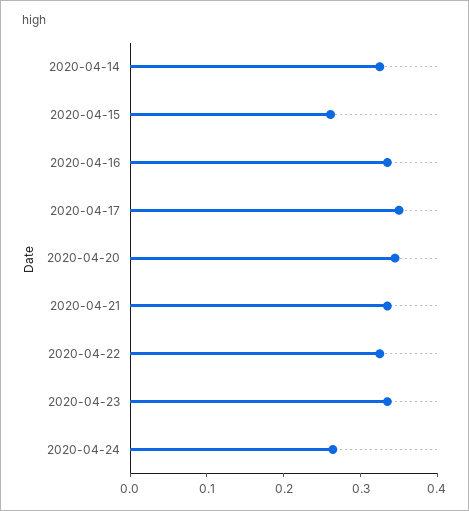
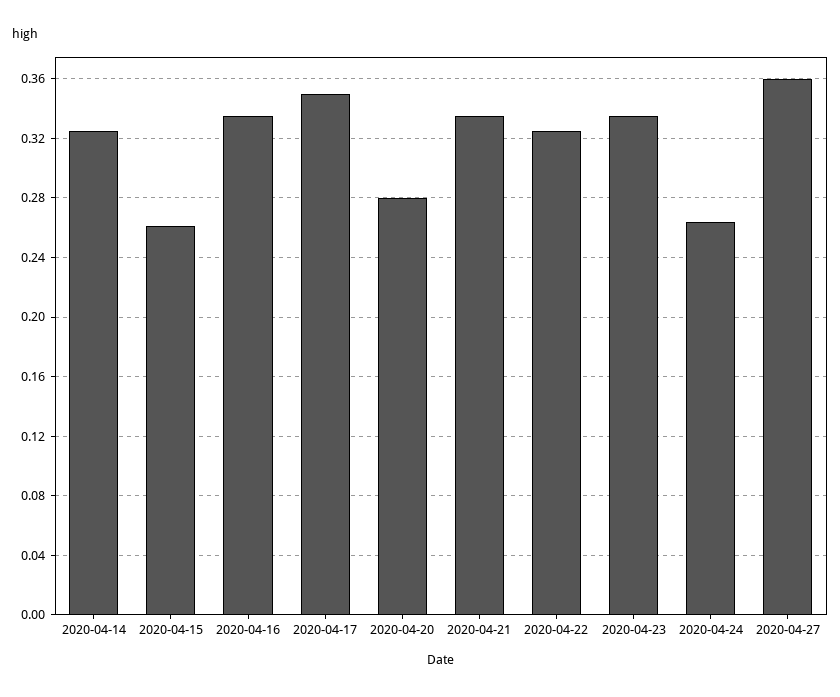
2020-04-20: 0.34 -> 0.28
2020-04-27: none -> 0.36

